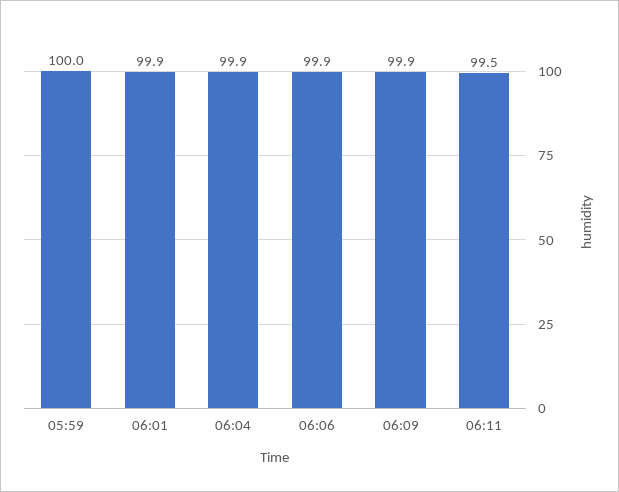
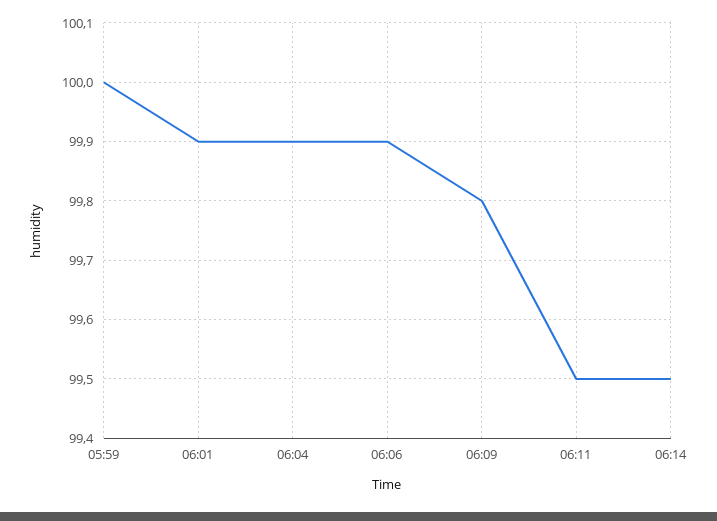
06:09: 99.9 -> 99.8
06:14: none -> 99.5

